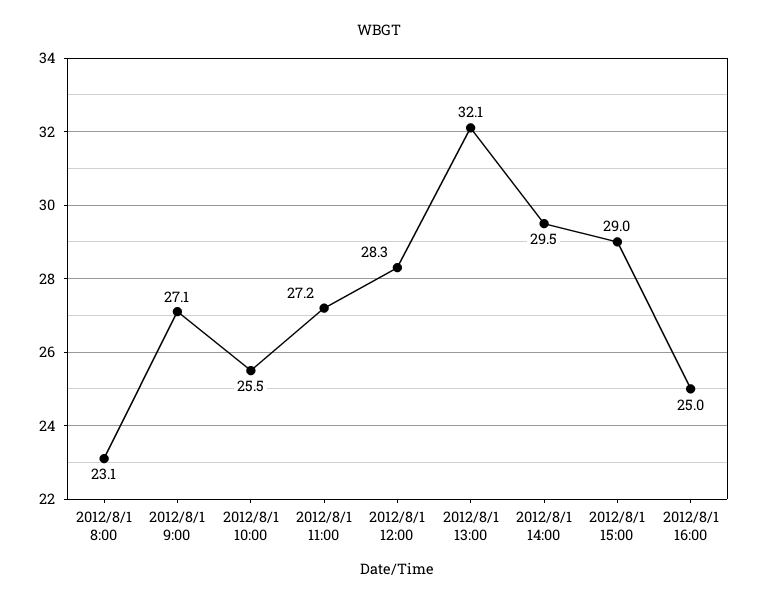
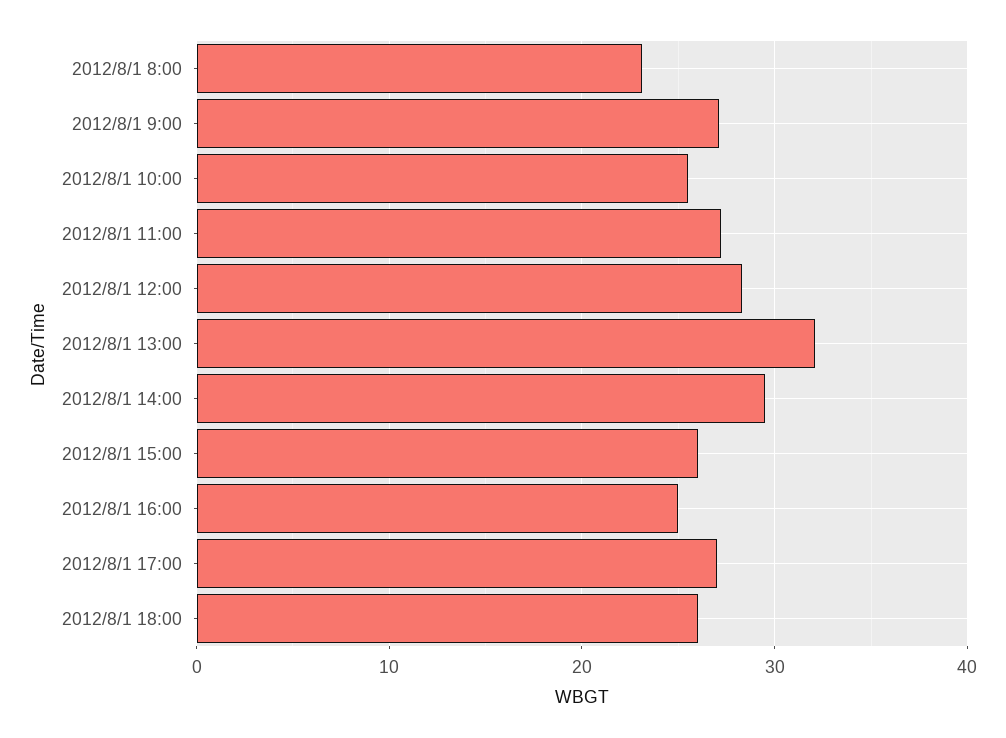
2012/8/1 15:00: 29 -> 26
2012/8/1 17:00: none -> 27
2012/8/1 18:00: none -> 26

